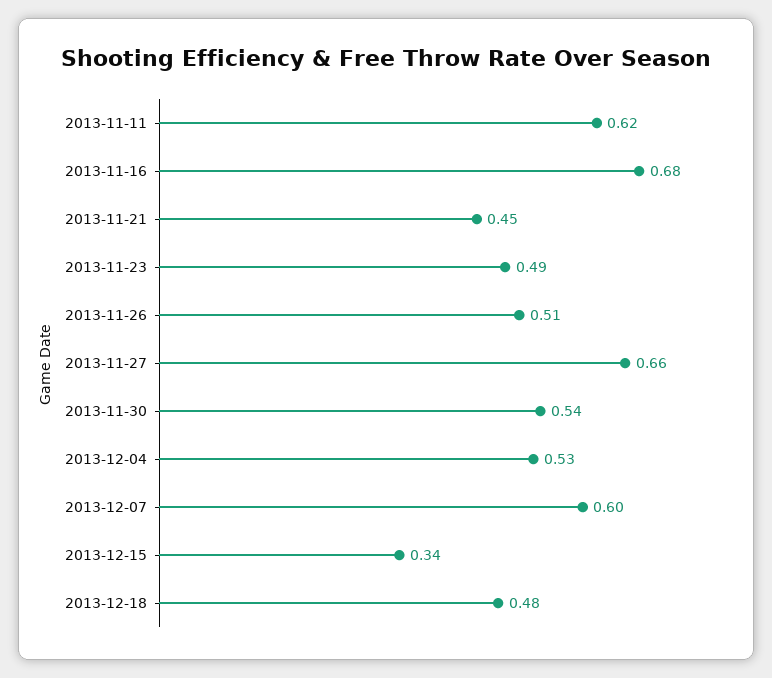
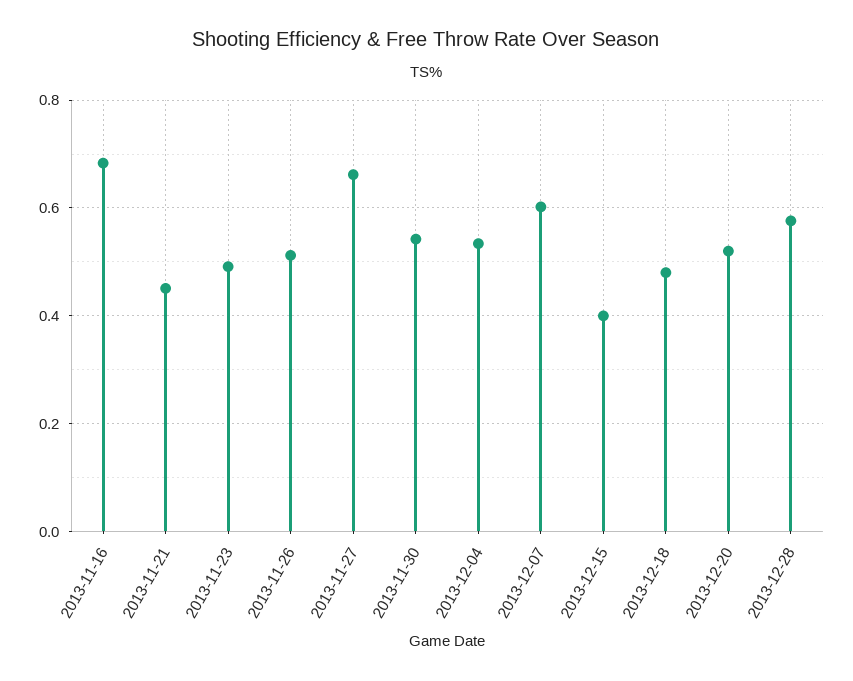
2013-11-11: 0.62 -> none
2013-12-15: 0.34 -> 0.4
2013-12-20: none -> 0.52
2013-12-28: none -> 0.58

